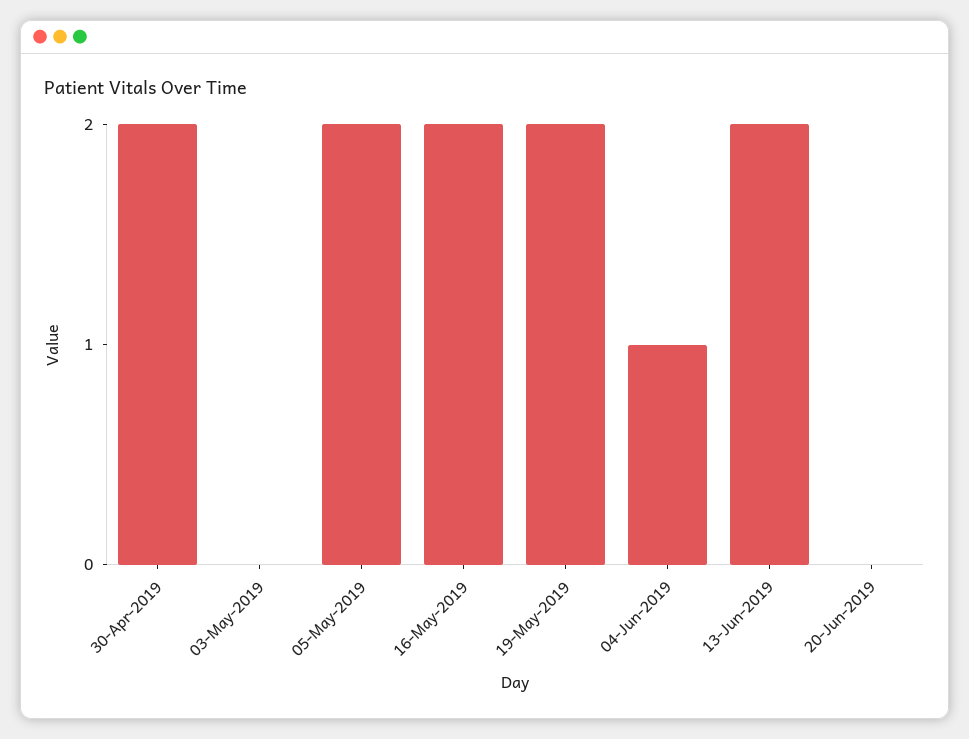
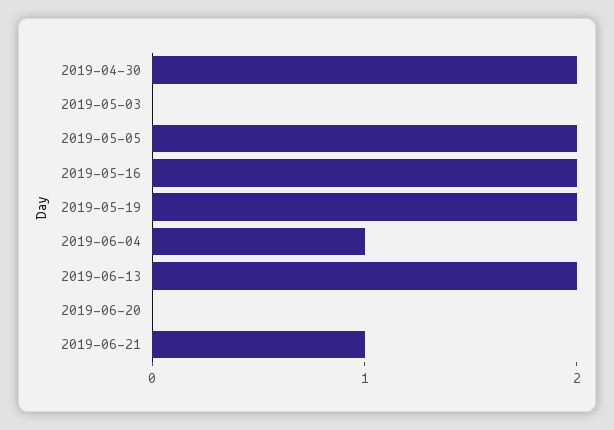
2019-06-21: none -> 1

